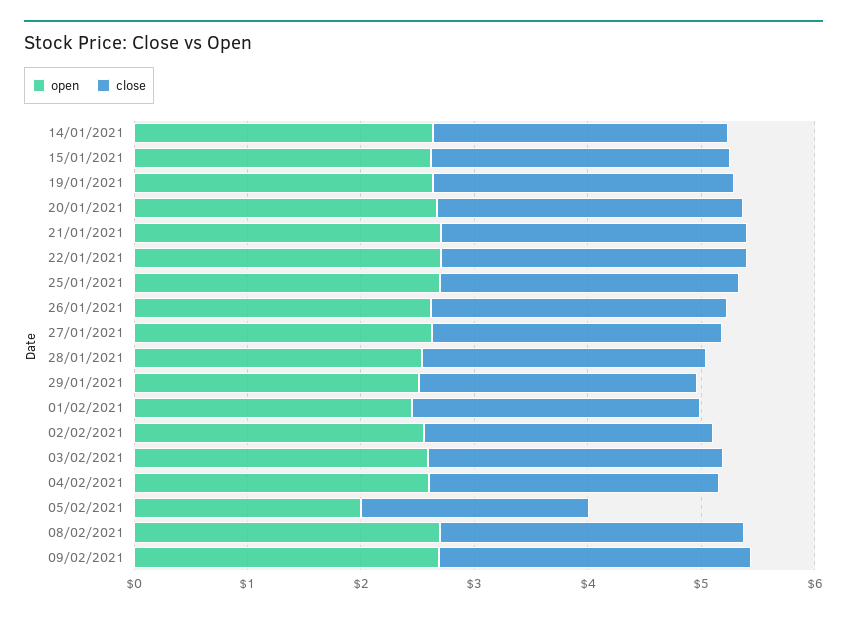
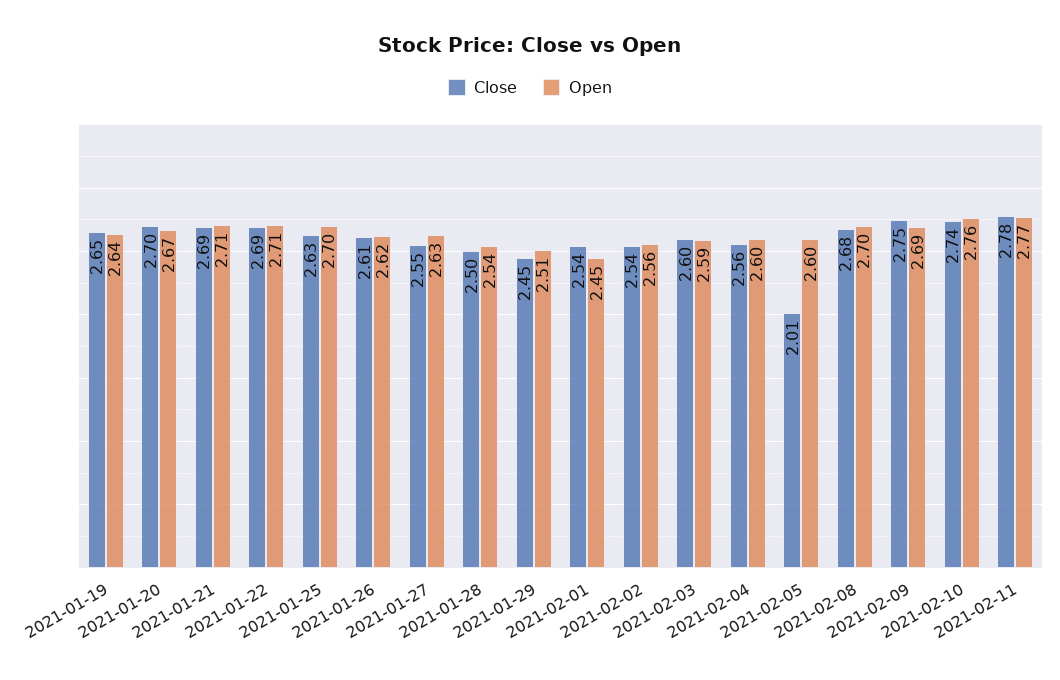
open, 14/01/2021: 2.6 -> none
close, 14/01/2021: 2.6 -> none
open, 15/01/2021: 2.6 -> none
close, 15/01/2021: 2.6 -> none
open, 05/02/2021: 2 -> 2.6
close, 2021-02-10: none -> 2.74
open, 2021-02-10: none -> 2.76
close, 2021-02-11: none -> 2.78
open, 2021-02-11: none -> 2.77

